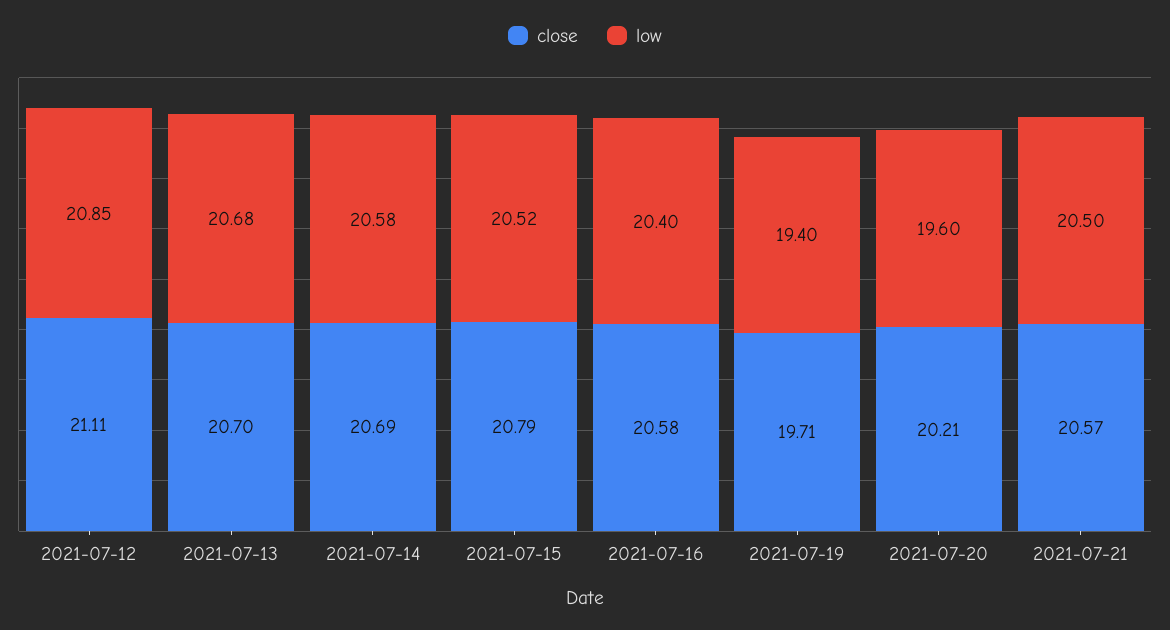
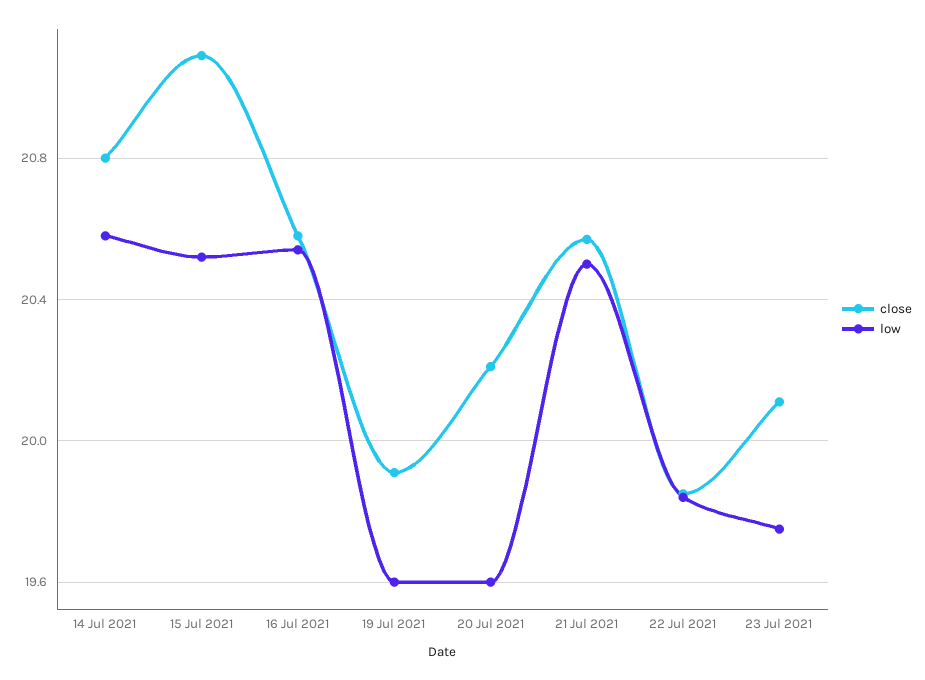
close, 2021-07-12: 21.11 -> none
low, 2021-07-12: 20.85 -> none
close, 2021-07-13: 20.7 -> none
low, 2021-07-13: 20.68 -> none
close, 2021-07-14: 20.69 -> 20.8
close, 2021-07-15: 20.79 -> 21.1
low, 2021-07-16: 20.4 -> 20.55
close, 2021-07-19: 19.71 -> 19.9
low, 2021-07-19: 19.4 -> 19.6
close, 22 Jul 2021: none -> 19.85
low, 22 Jul 2021: none -> 19.85
close, 23 Jul 2021: none -> 20.1
low, 23 Jul 2021: none -> 19.75

